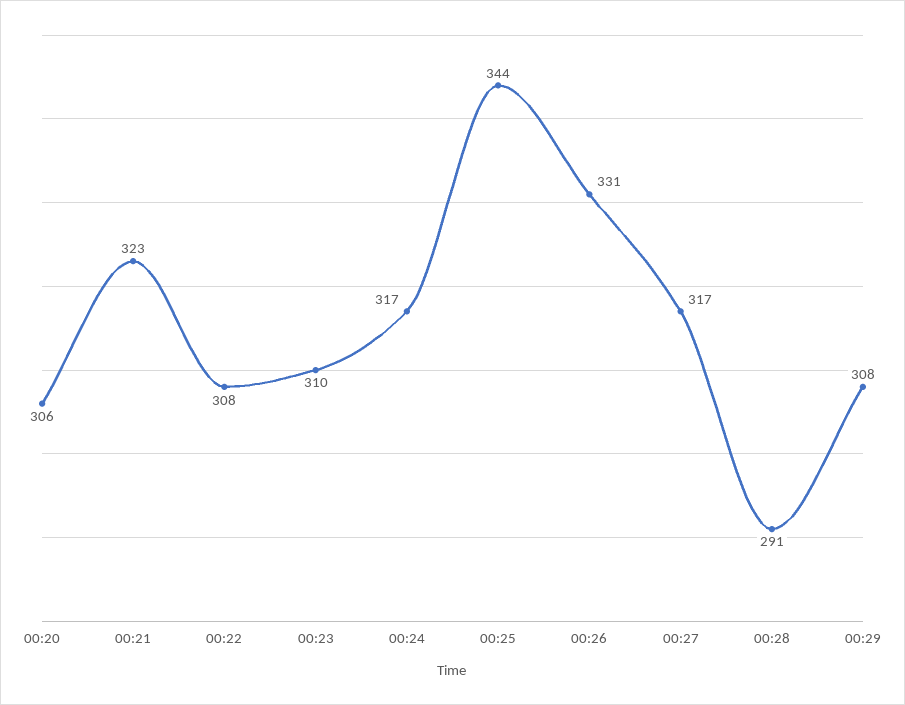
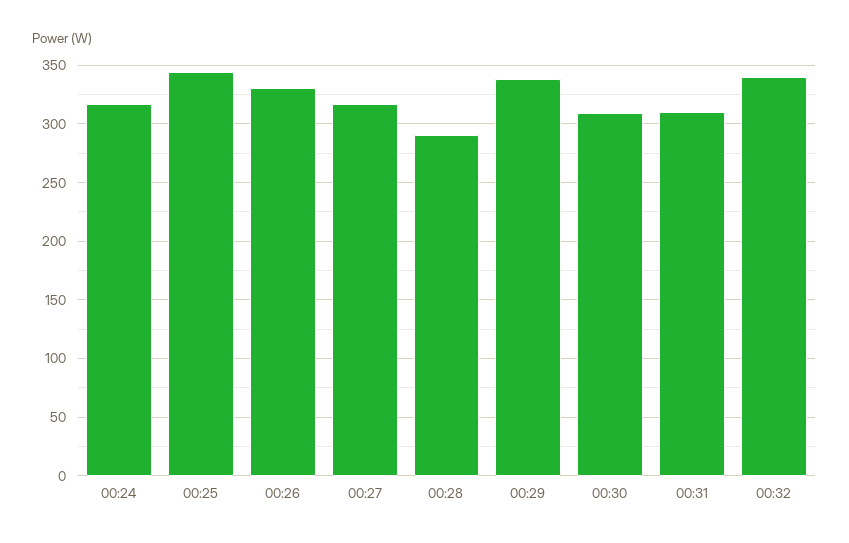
00:20: 306 -> none
00:21: 323 -> none
00:22: 308 -> none
00:23: 310 -> none
00:29: 308 -> 340
00:30: none -> 310
00:31: none -> 310
00:32: none -> 340

